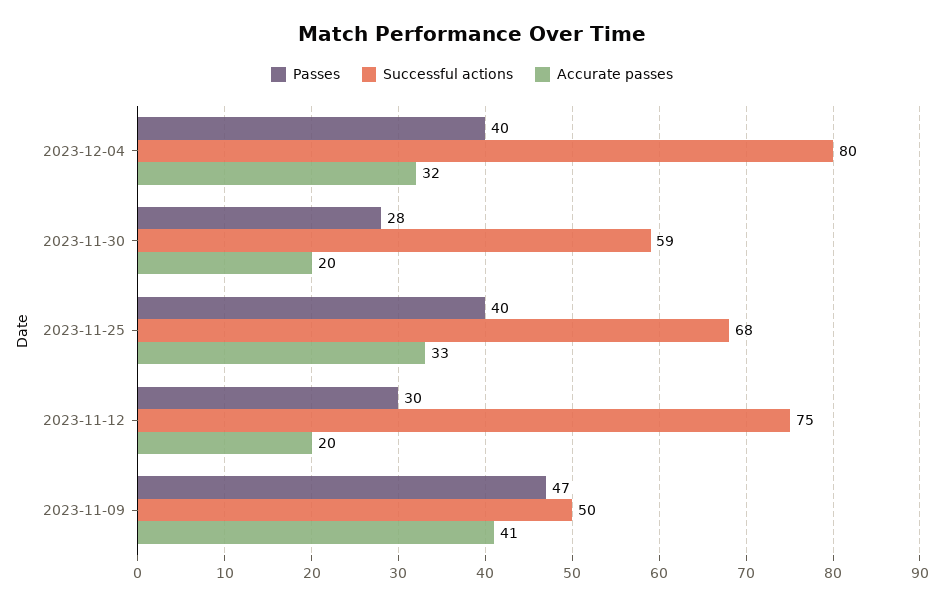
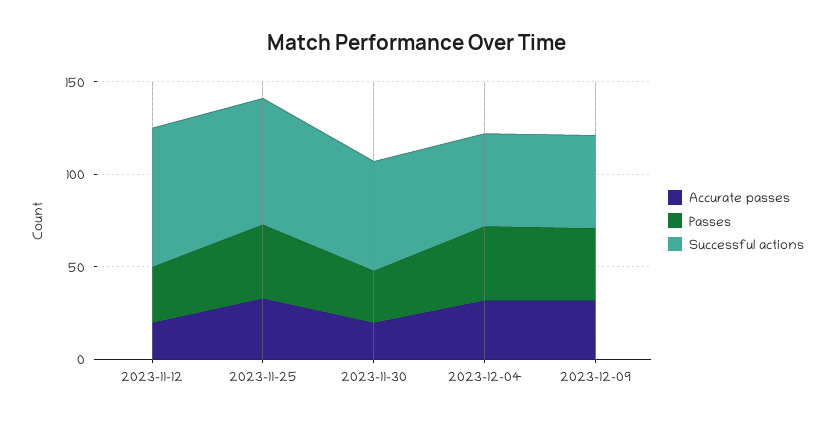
Successful actions, 2023-12-04: 80 -> 50
Passes, 2023-11-09: 47 -> none
Successful actions, 2023-11-09: 50 -> none
Accurate passes, 2023-11-09: 41 -> none
Accurate passes, 2023-12-09: none -> 30
Passes, 2023-12-09: none -> 40
Successful actions, 2023-12-09: none -> 50

